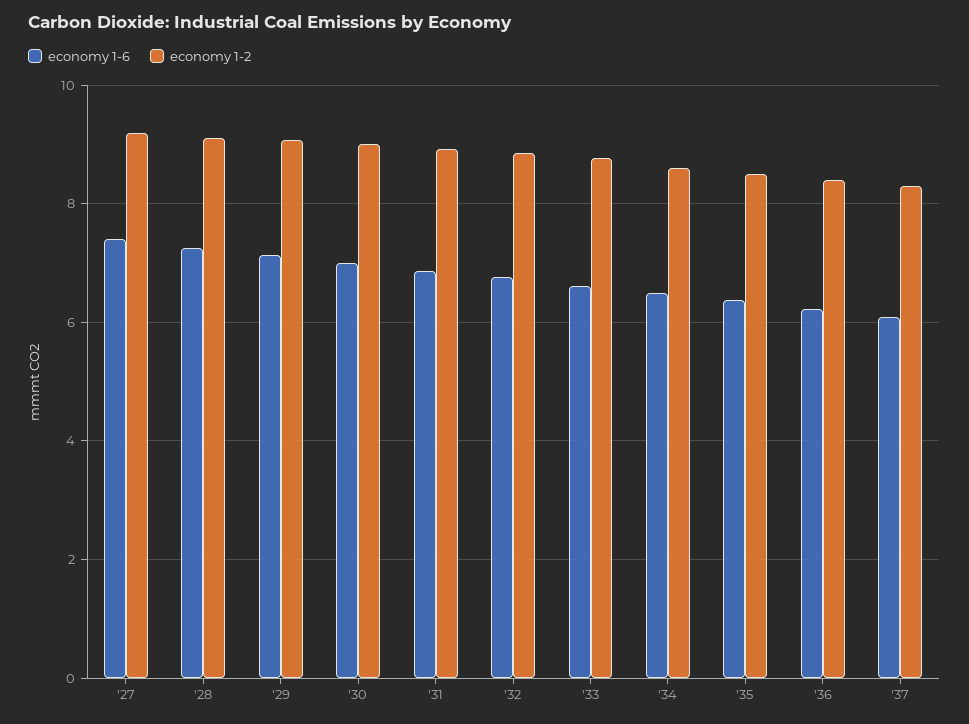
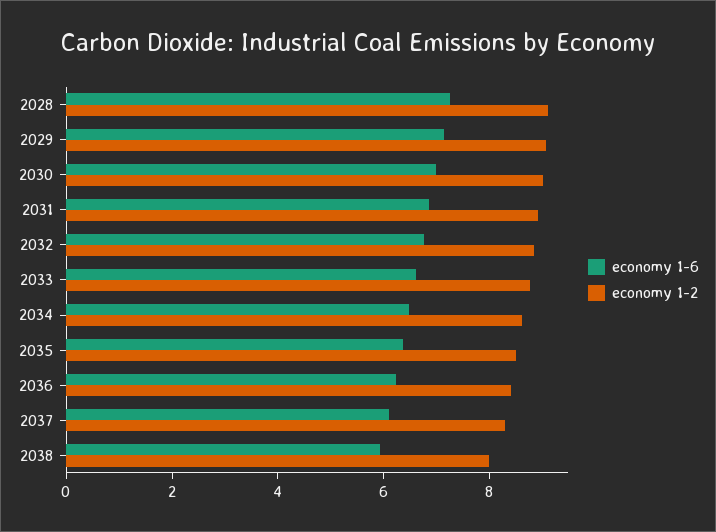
economy 1-6, '27: 7.4 -> none
economy 1-2, '27: 9.2 -> none
economy 1-6, 2038: none -> 6
economy 1-2, 2038: none -> 8

